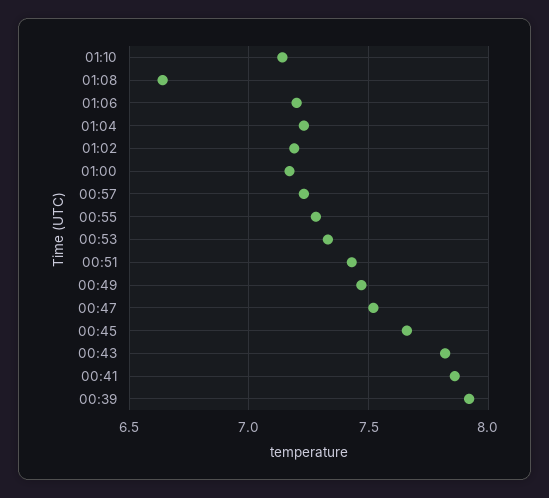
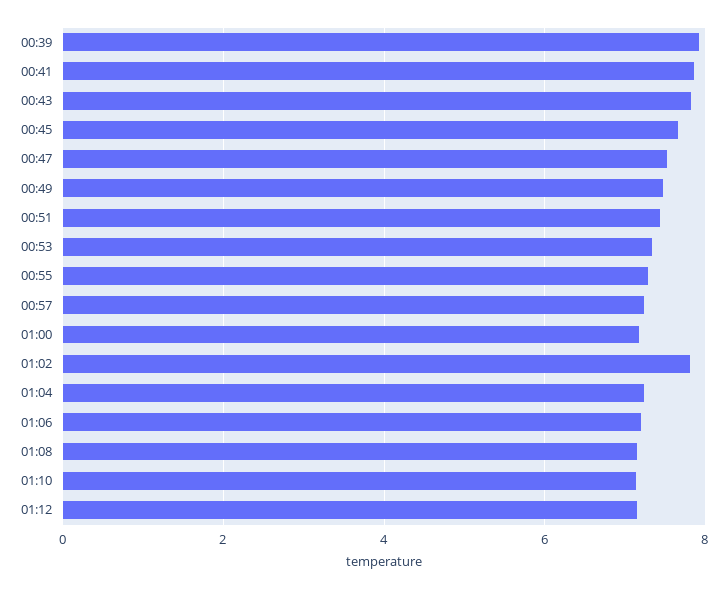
01:08: 6.65 -> 7.2
01:02: 7.2 -> 7.8
01:12: none -> 7.2

